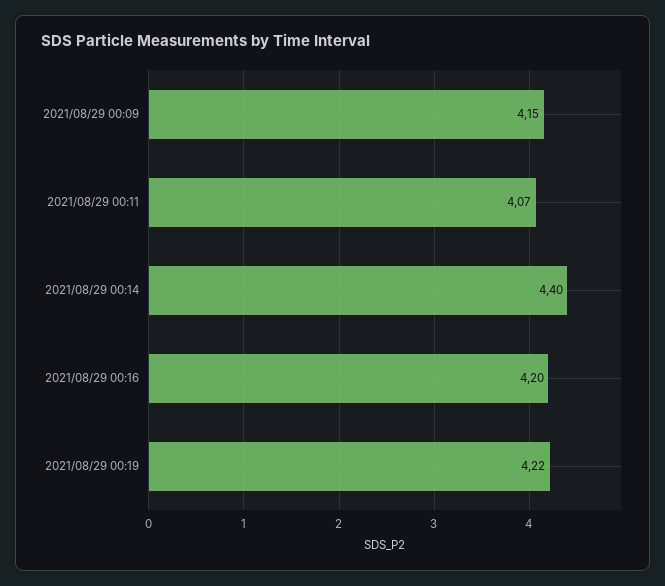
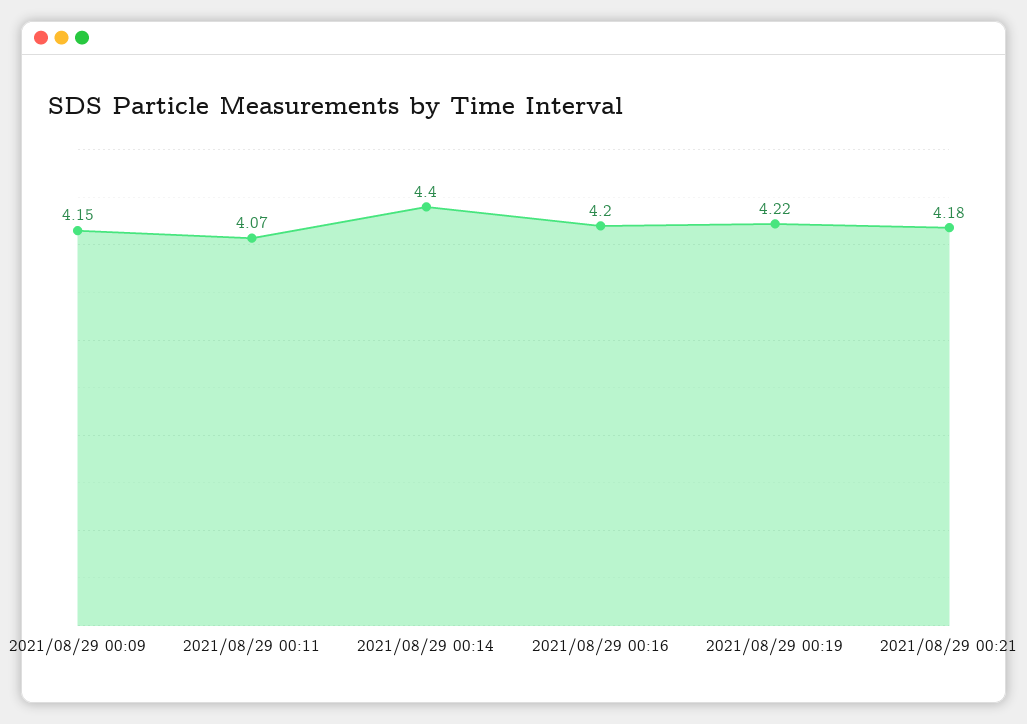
2021/08/29 00:21: none -> 4.18

